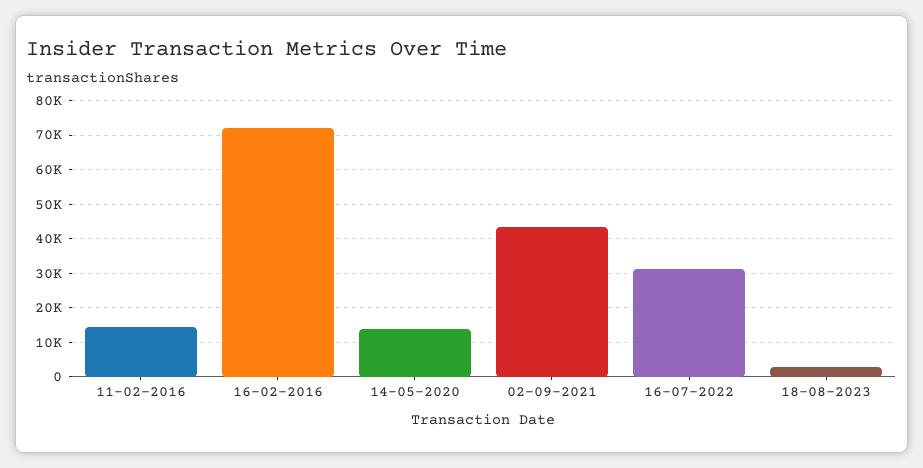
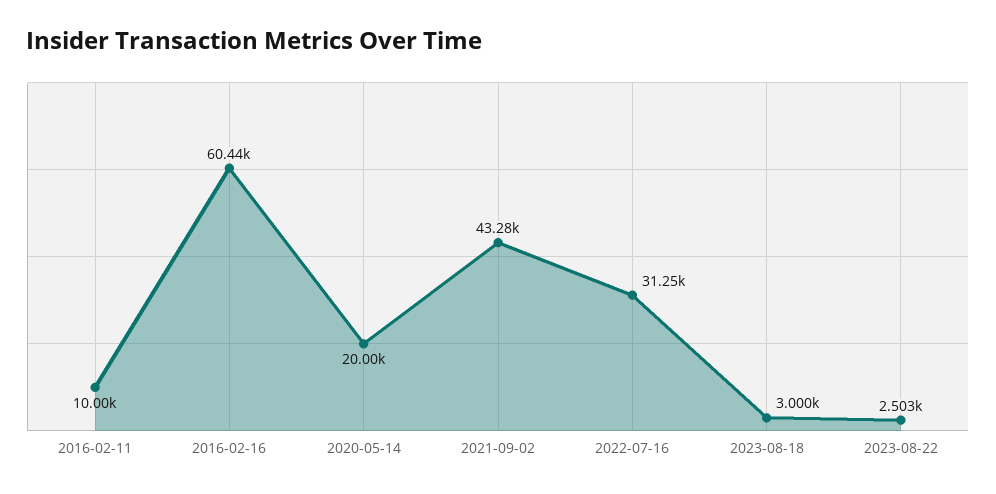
11-02-2016: 14000 -> 10000
16-02-2016: 72000 -> 60440
14-05-2020: 14000 -> 20000
2023-08-22: none -> 2503

